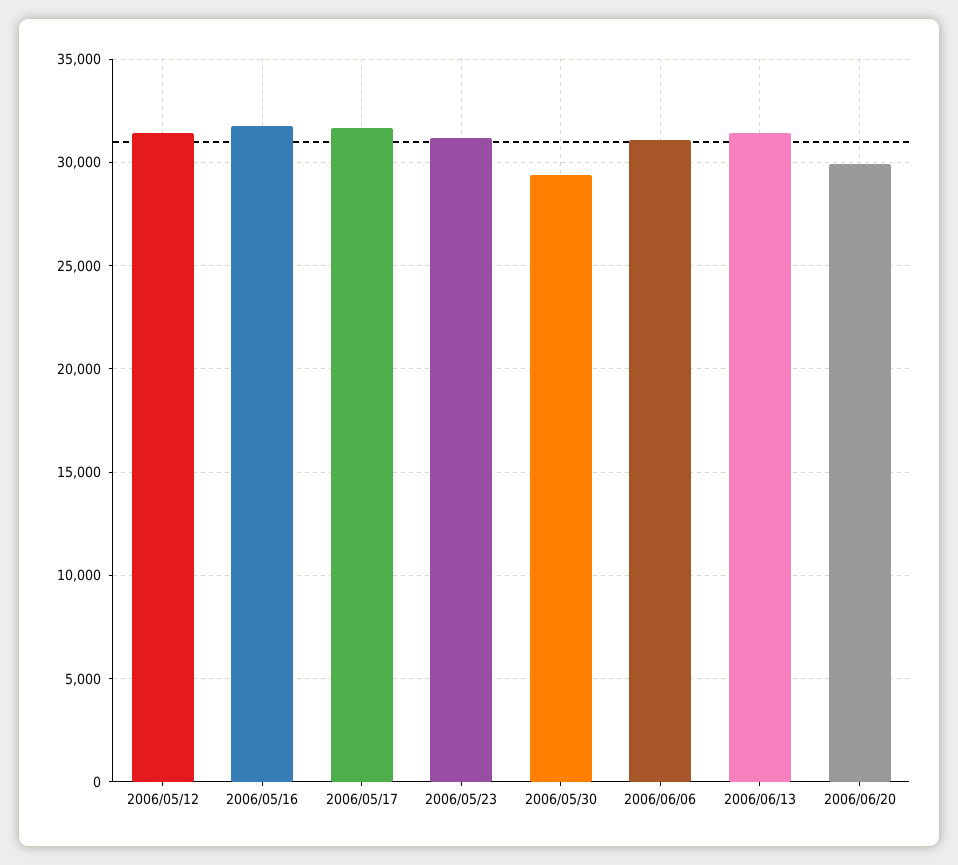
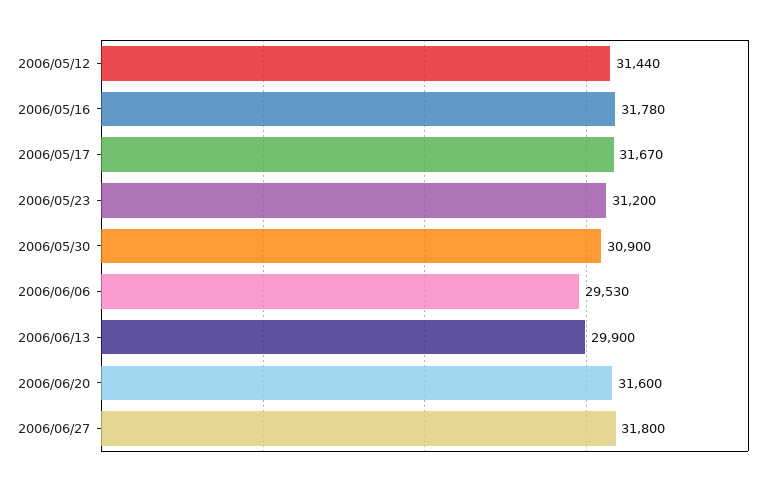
2006/05/30: 29500 -> 30900
2006/06/06: 31000 -> 29530
2006/06/13: 31500 -> 29900
2006/06/20: 30000 -> 31600
2006/06/27: none -> 31800

